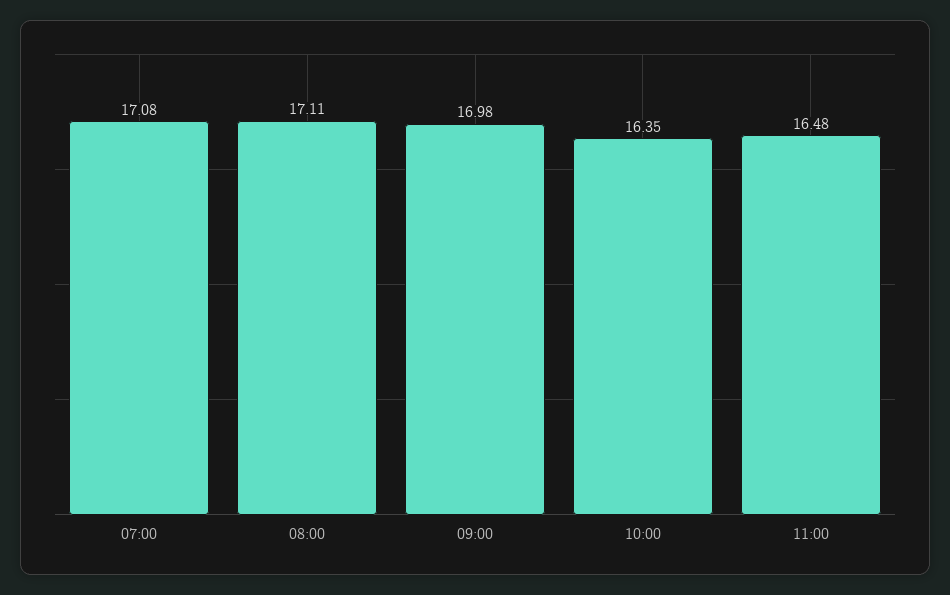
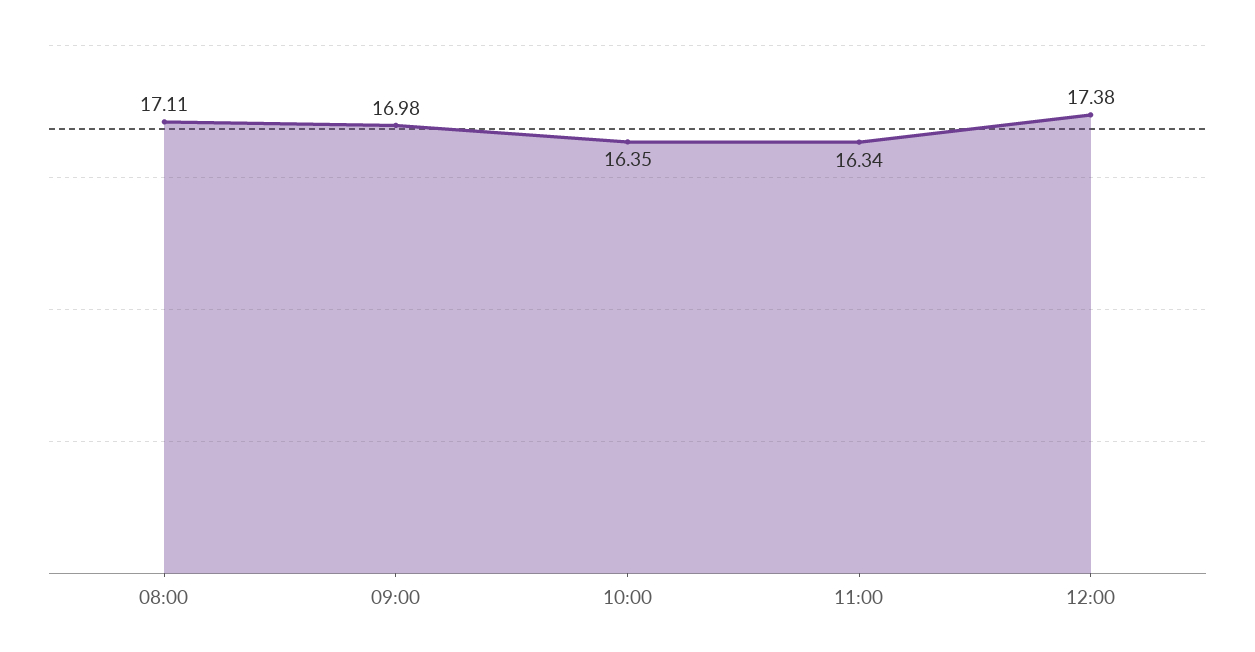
07:00: 17.08 -> none
11:00: 16.48 -> 16.34
12:00: none -> 17.38

